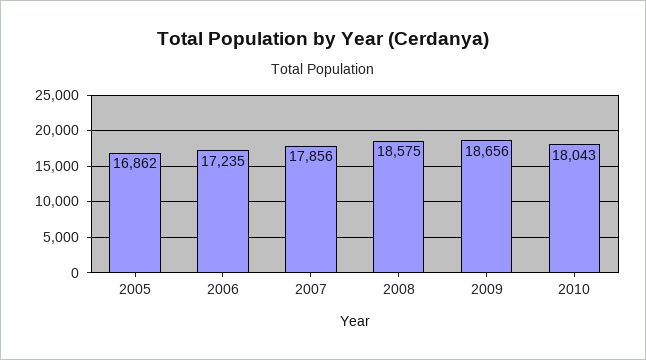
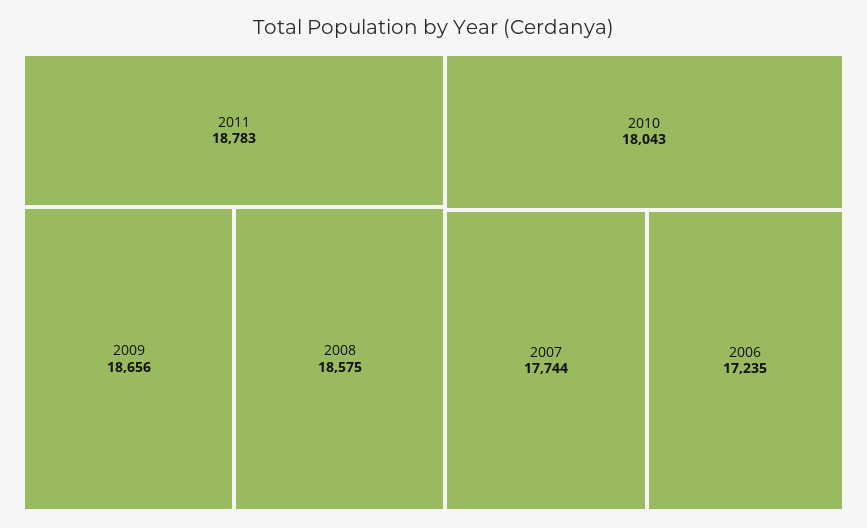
2005: 16862 -> none
2007: 17856 -> 17744
2011: none -> 18783

